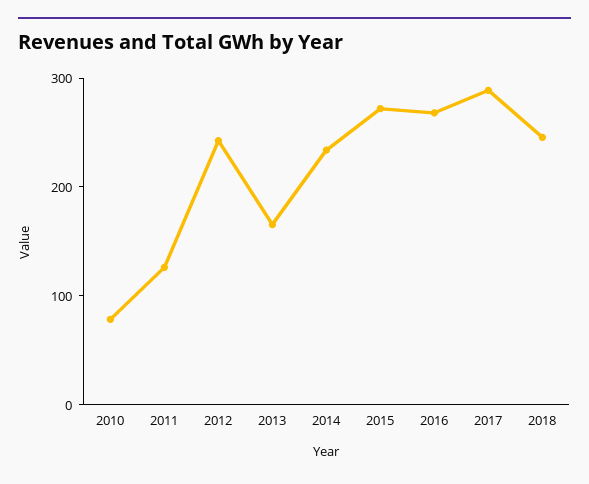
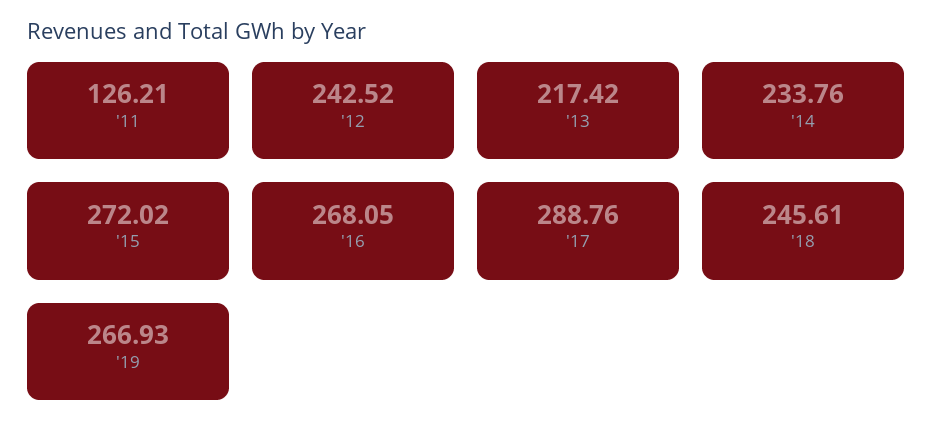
2010: 80 -> none
2013: 160 -> 217.42
'19: none -> 266.93

